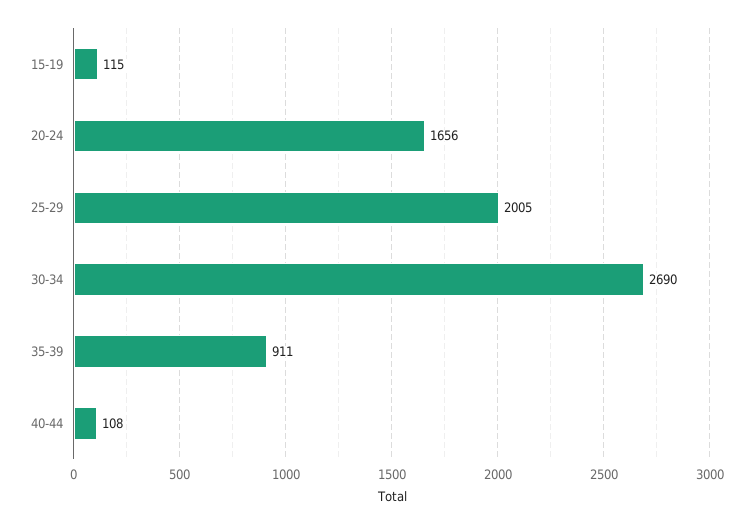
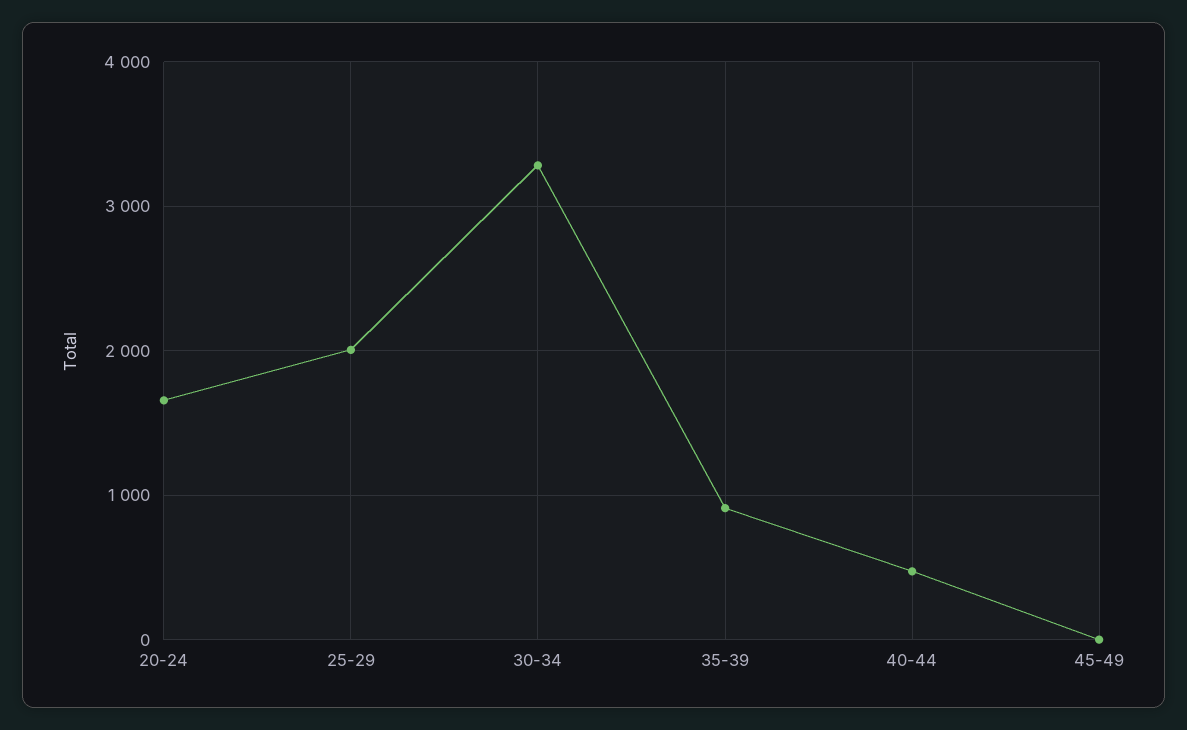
15-19: 115 -> none
30-34: 2690 -> 3300
40-44: 108 -> 500
45-49: none -> 0

